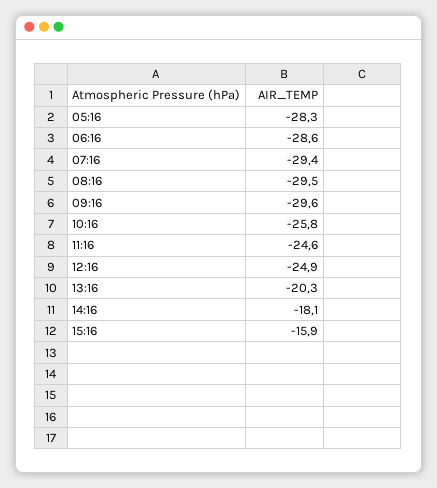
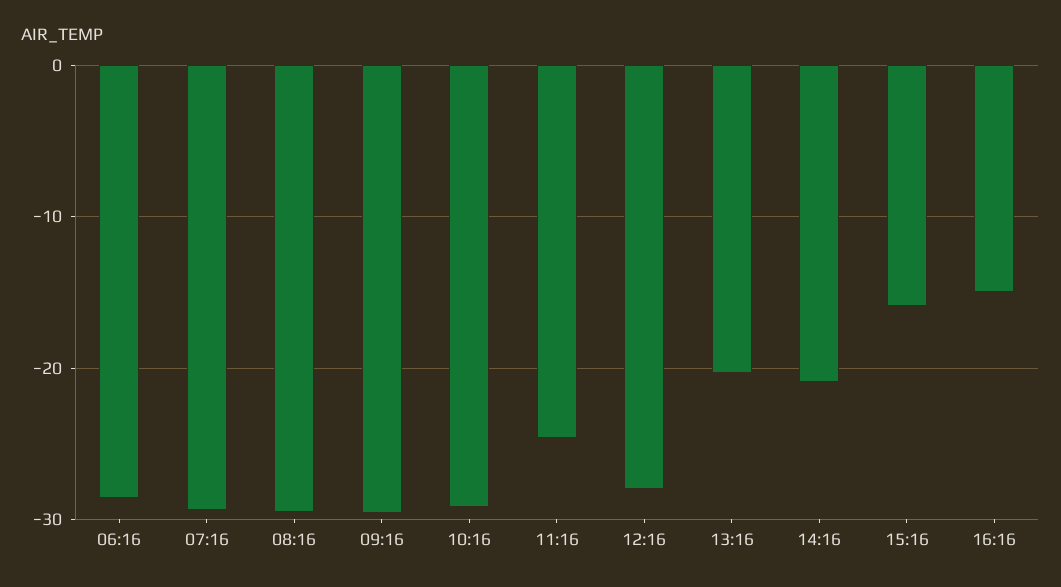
05:16: -28.3 -> none
10:16: -25.8 -> -29
12:16: -24.9 -> -28
14:16: -18.1 -> -21
16:16: none -> -15

